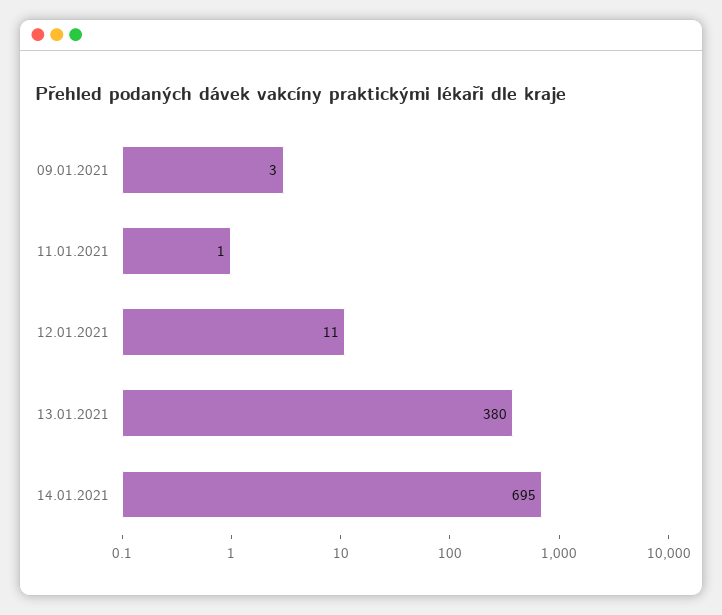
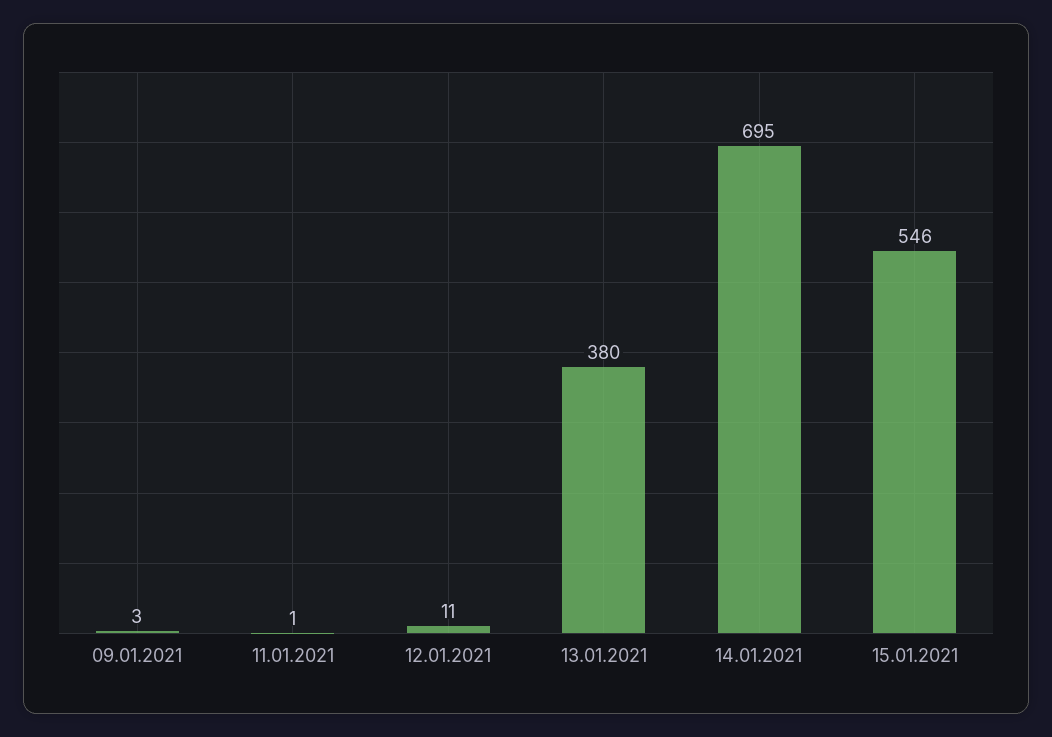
15.01.2021: none -> 546

